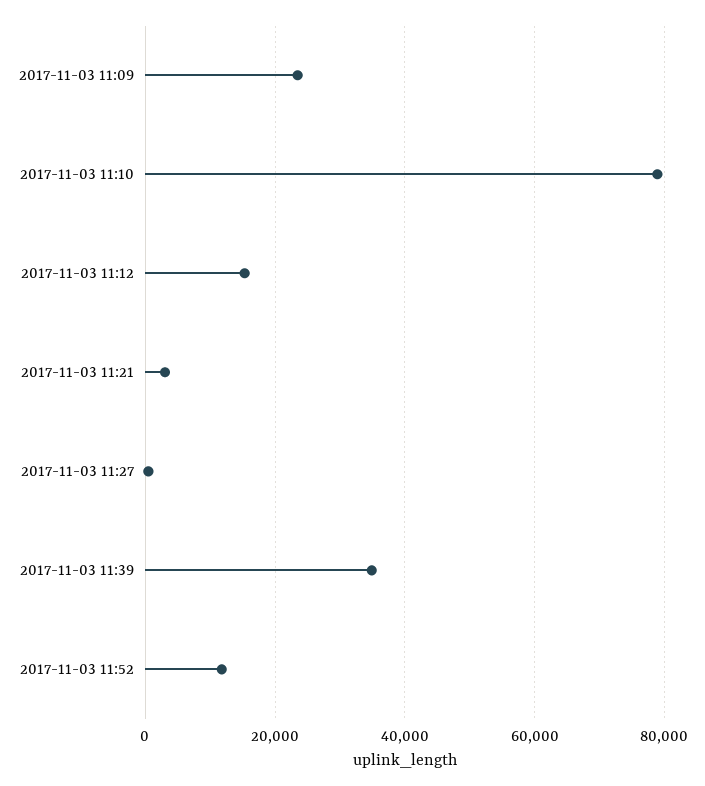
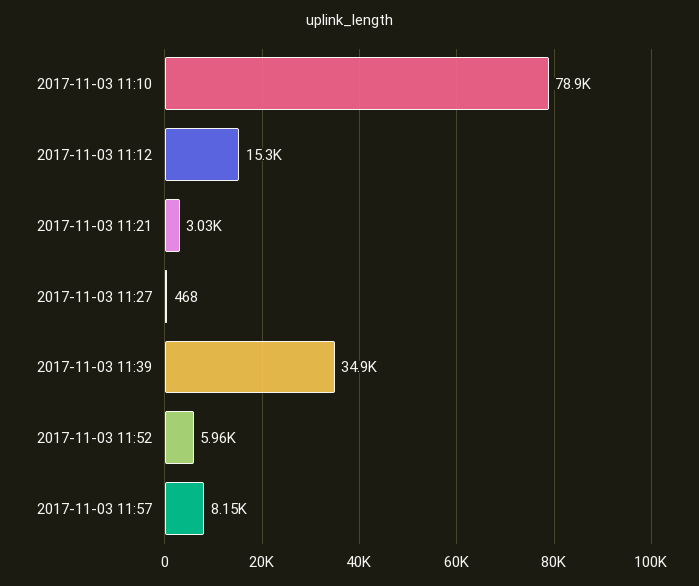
2017-11-03 11:09: 24000 -> none
2017-11-03 11:52: 12000 -> 5960
2017-11-03 11:57: none -> 8150

